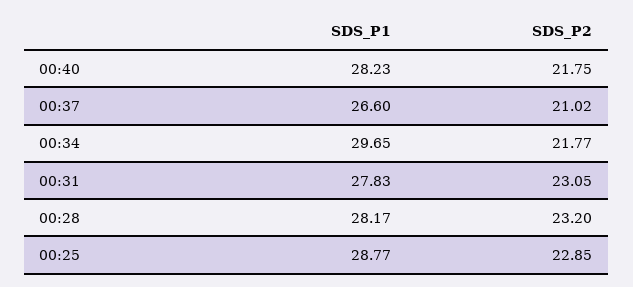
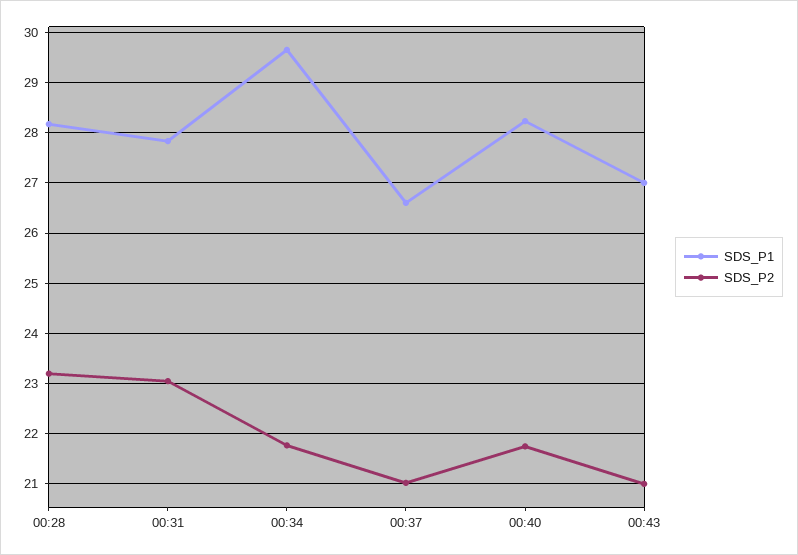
SDS_P1, 00:25: 28.77 -> none
SDS_P2, 00:25: 22.85 -> none
SDS_P1, 00:43: none -> 27
SDS_P2, 00:43: none -> 21

